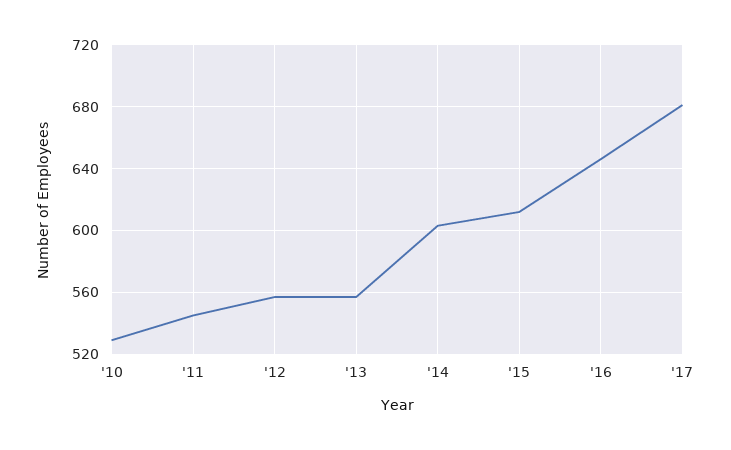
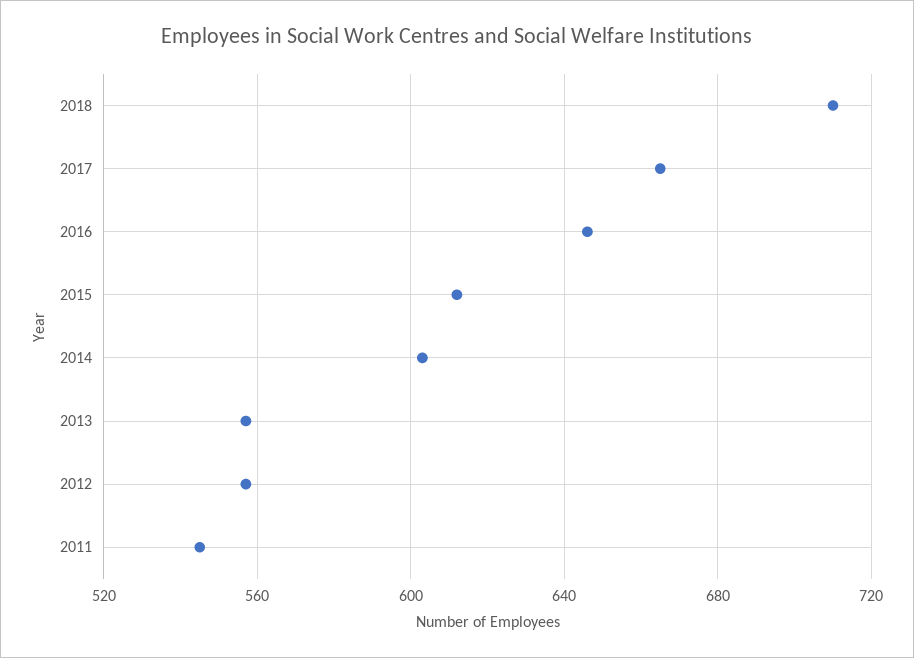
'10: 530 -> none
'17: 680 -> 665
2018: none -> 710

